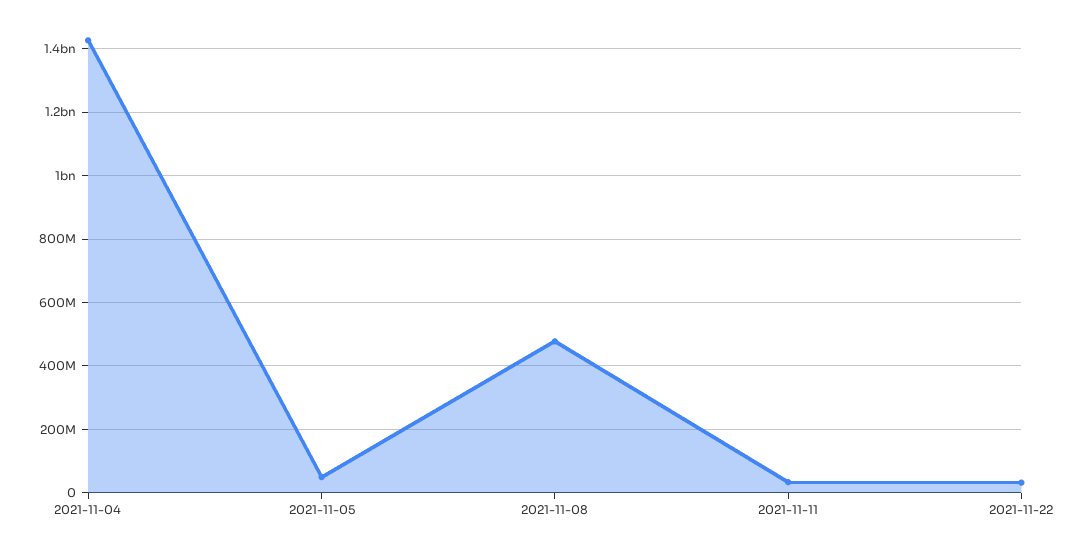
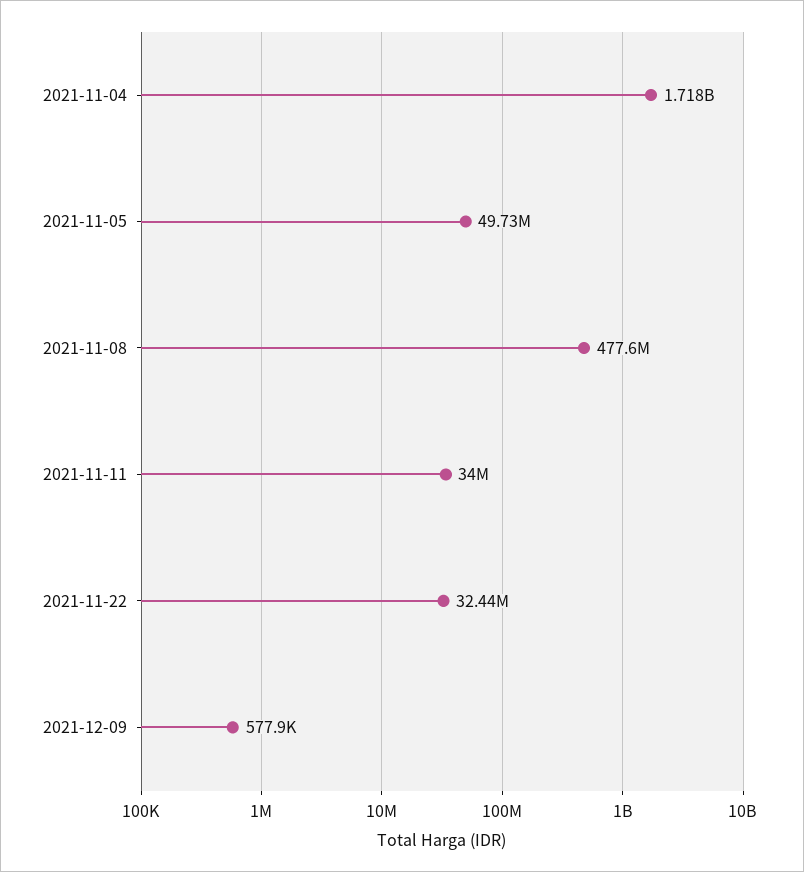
2021-11-04: 1420000000 -> 1718000000
2021-12-09: none -> 577900

